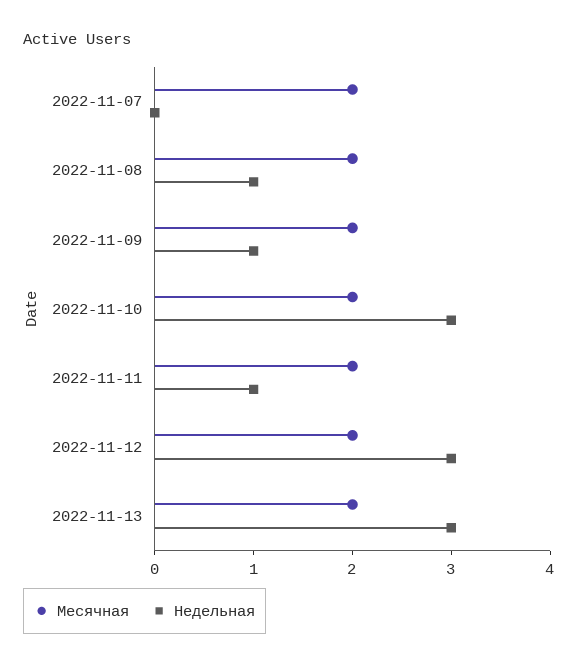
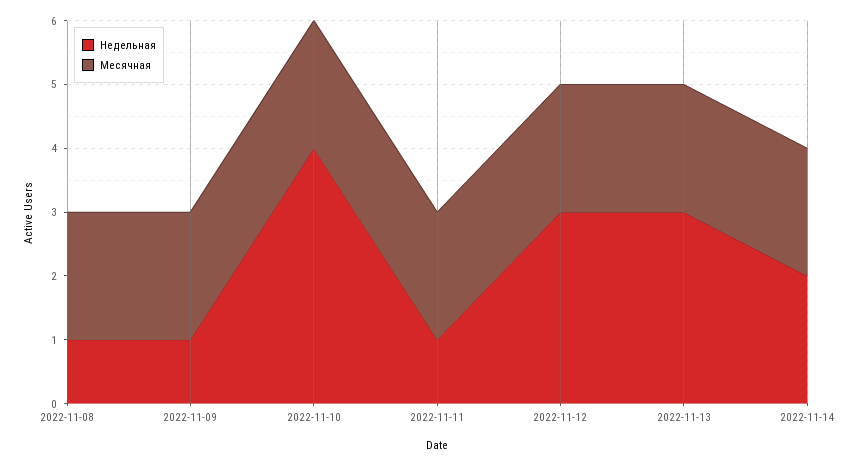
Месячная, 2022-11-07: 2 -> none
Недельная, 2022-11-07: 0 -> none
Недельная, 2022-11-10: 3 -> 4
Недельная, 2022-11-14: none -> 2
Месячная, 2022-11-14: none -> 2

